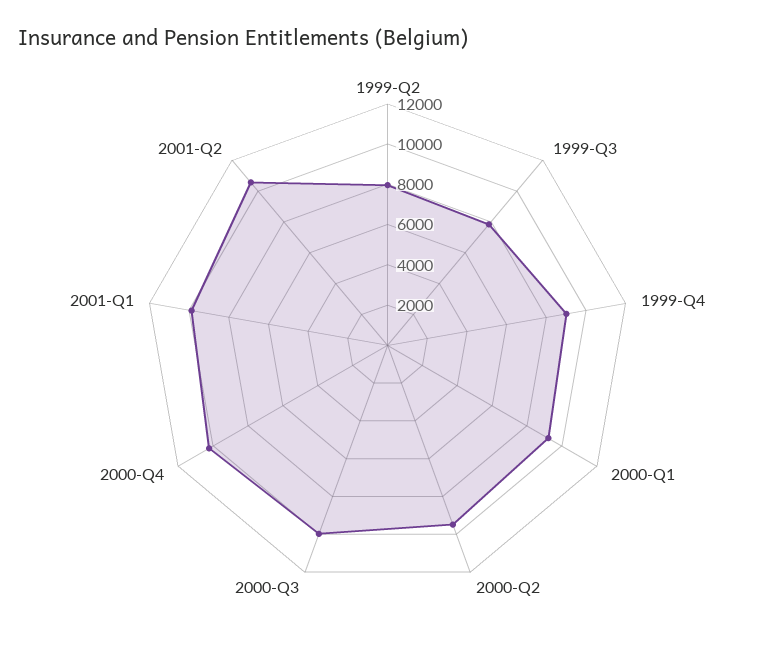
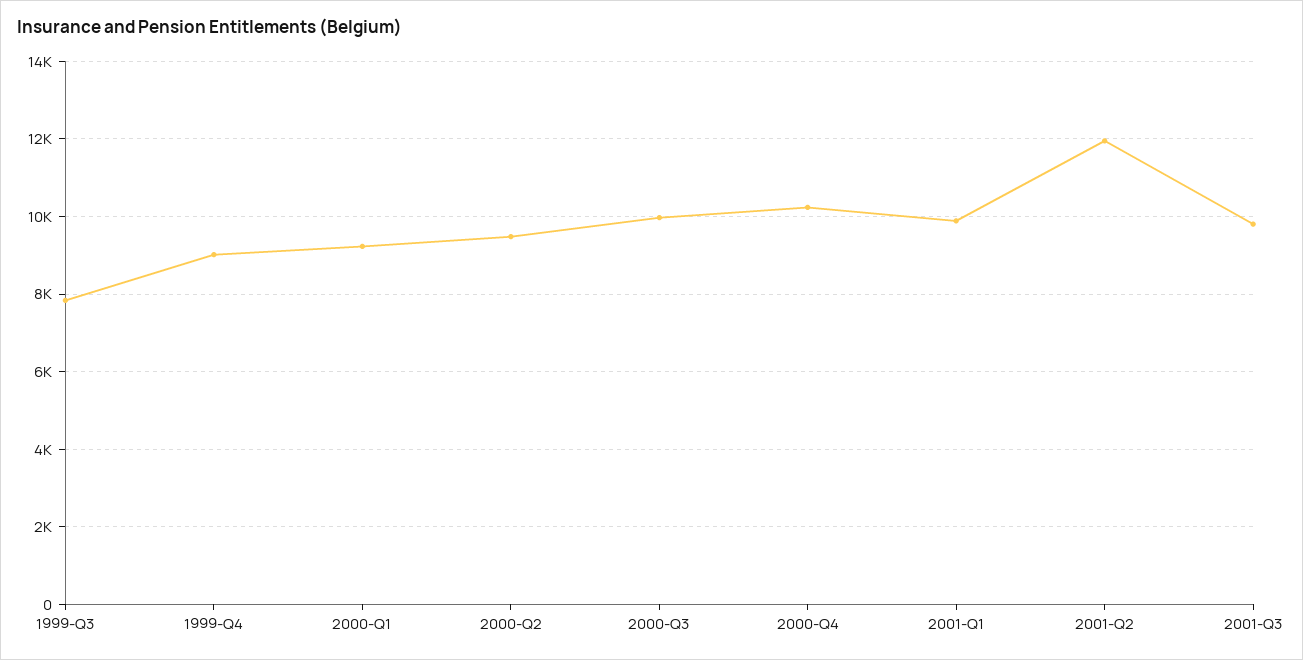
1999-Q2: 8000 -> none
2001-Q2: 10500 -> 12000
2001-Q3: none -> 9800

